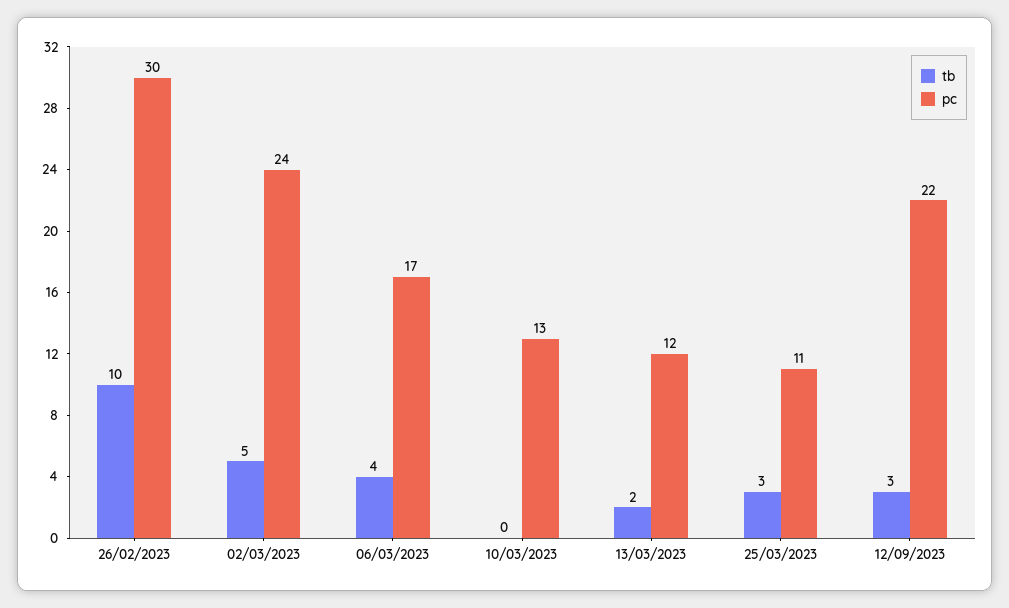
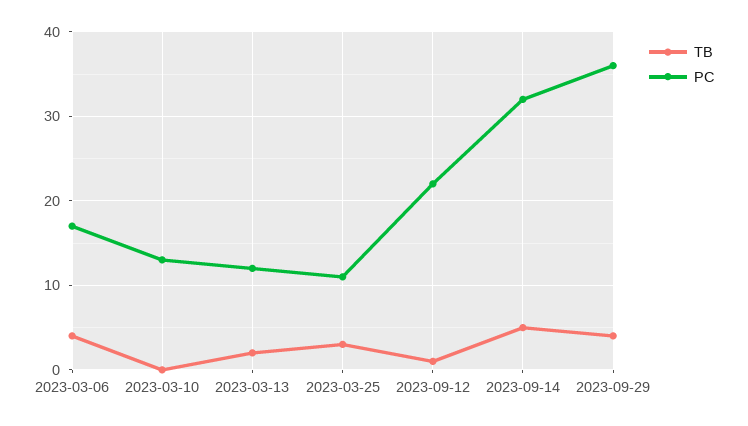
tb, 26/02/2023: 10 -> none
pc, 26/02/2023: 30 -> none
tb, 02/03/2023: 5 -> none
pc, 02/03/2023: 24 -> none
tb, 12/09/2023: 3 -> 1
tb, 2023-09-14: none -> 5
pc, 2023-09-14: none -> 32
tb, 2023-09-29: none -> 4
pc, 2023-09-29: none -> 36

